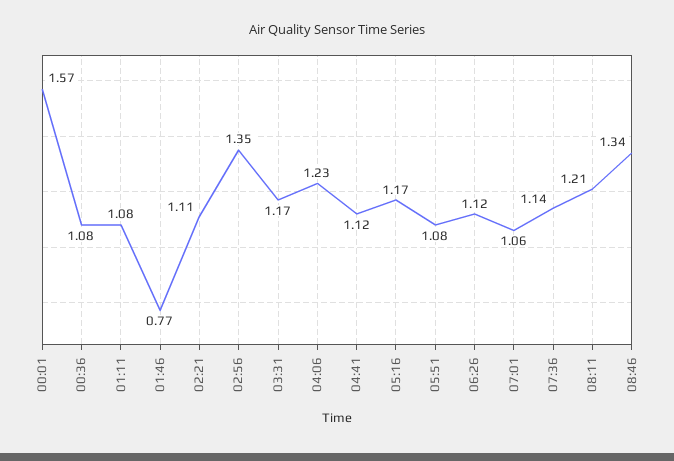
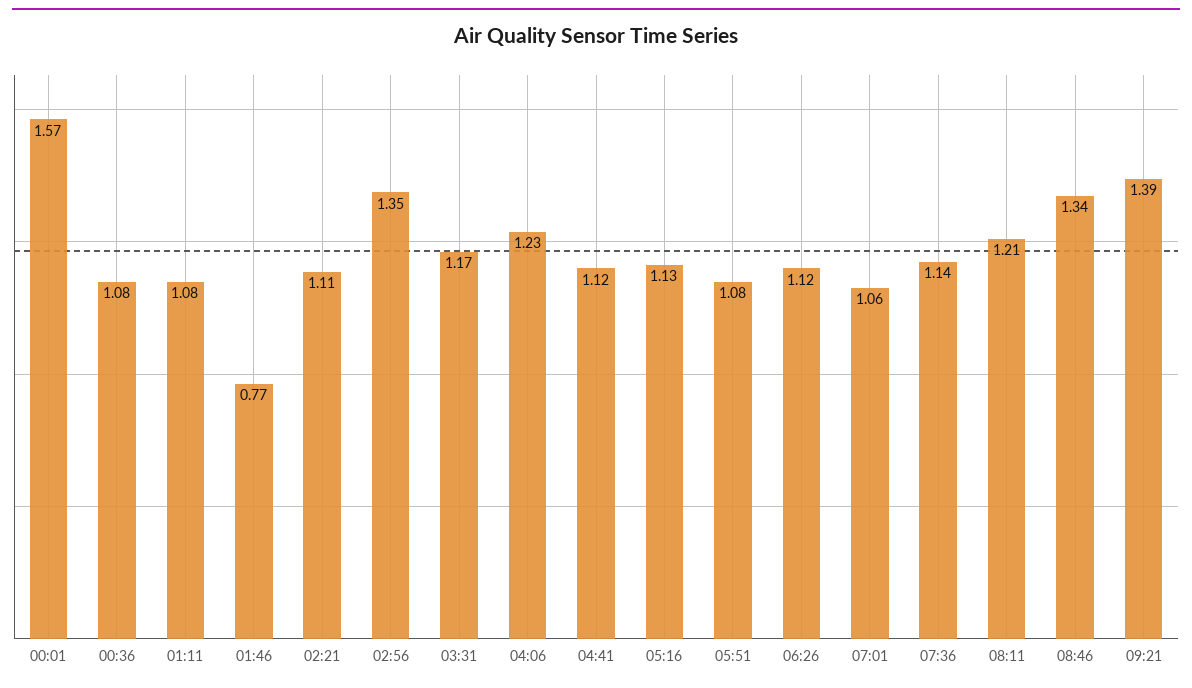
05:16: 1.17 -> 1.13
09:21: none -> 1.39

